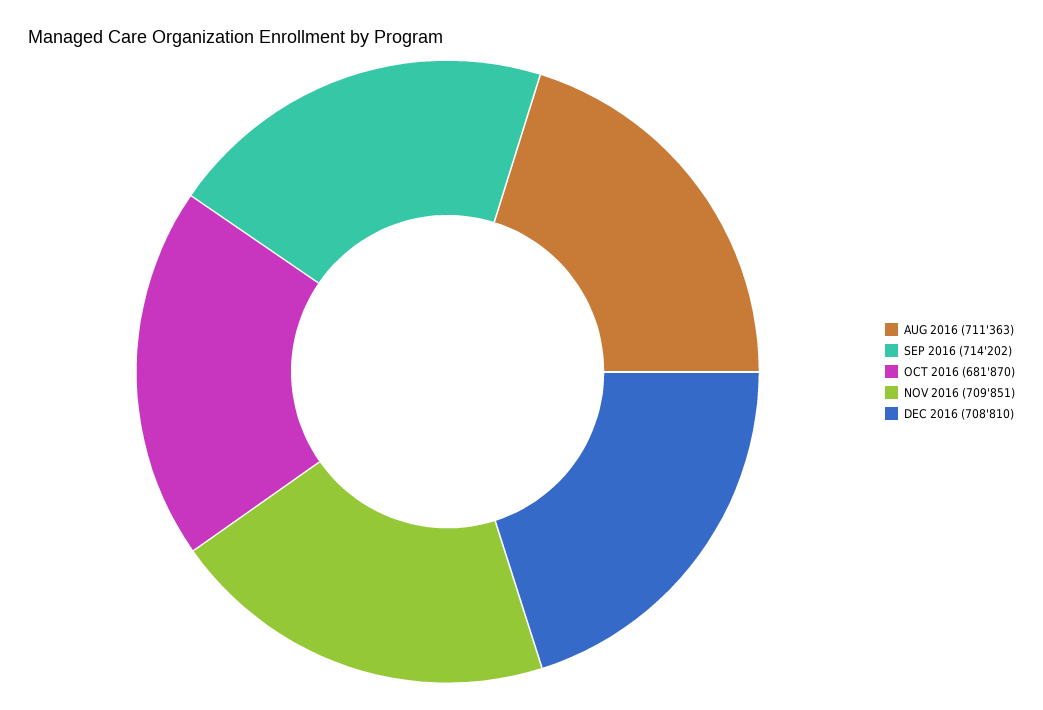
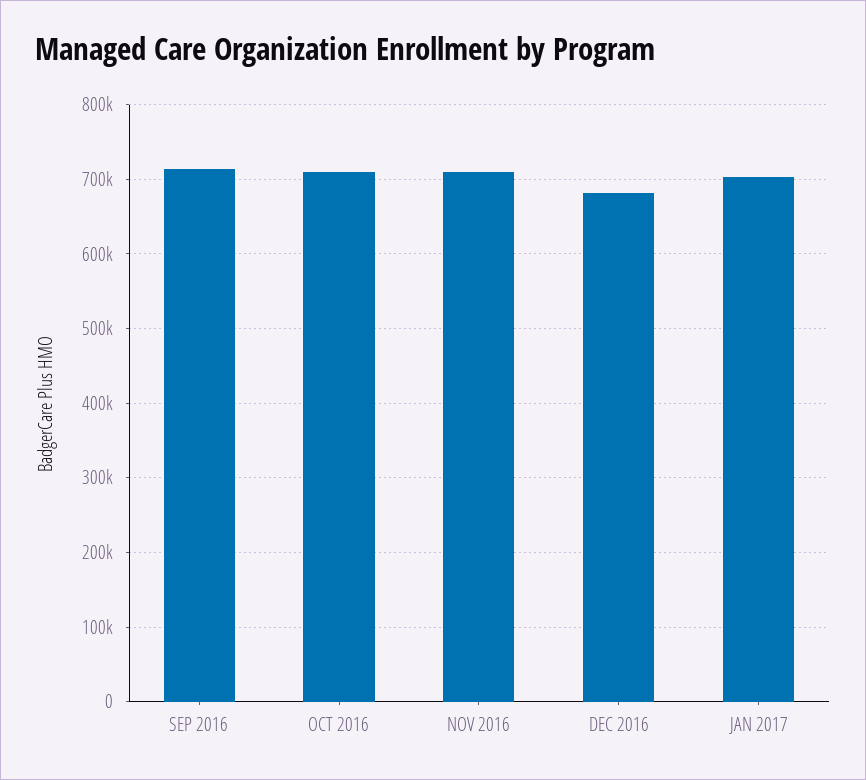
AUG 2016: 711363 -> none
OCT 2016: 681870 -> 710000
DEC 2016: 708810 -> 680000
JAN 2017: none -> 700000

